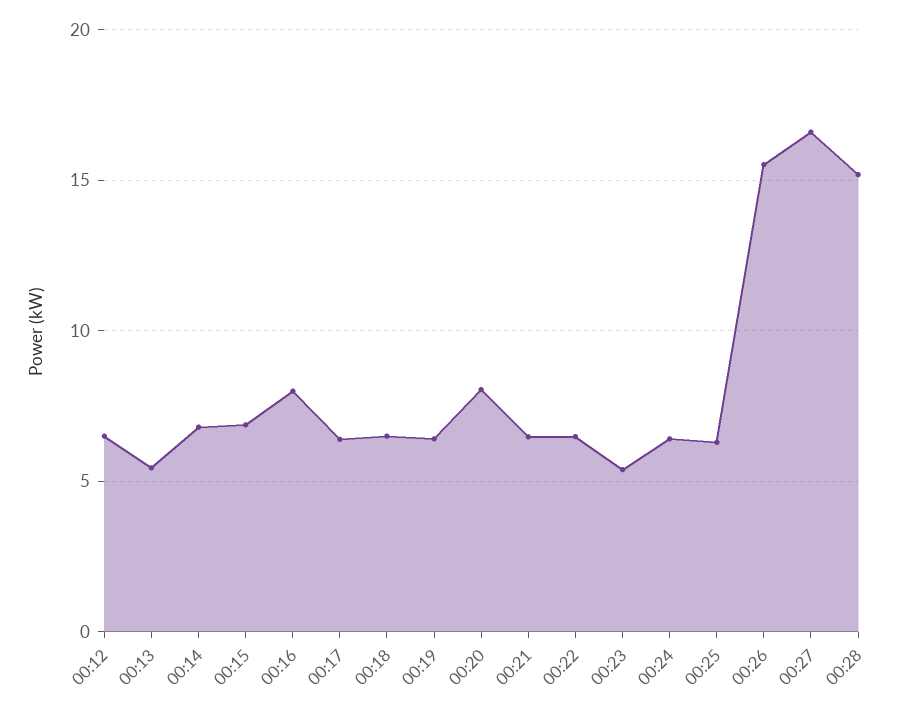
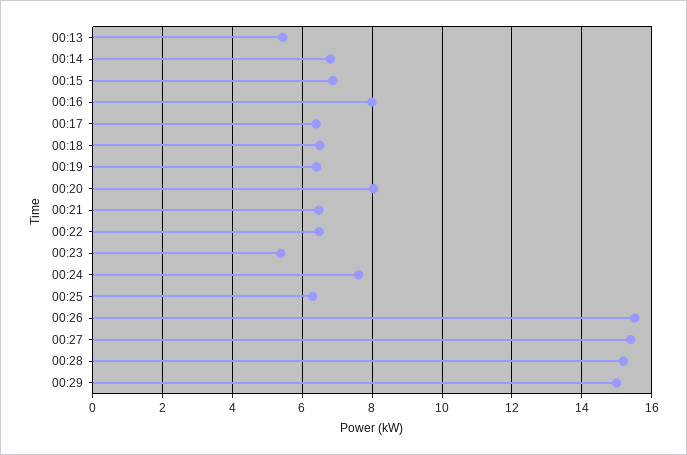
00:12: 6.5 -> none
00:24: 6.5 -> 7.6
00:27: 16.5 -> 15.4
00:29: none -> 15

